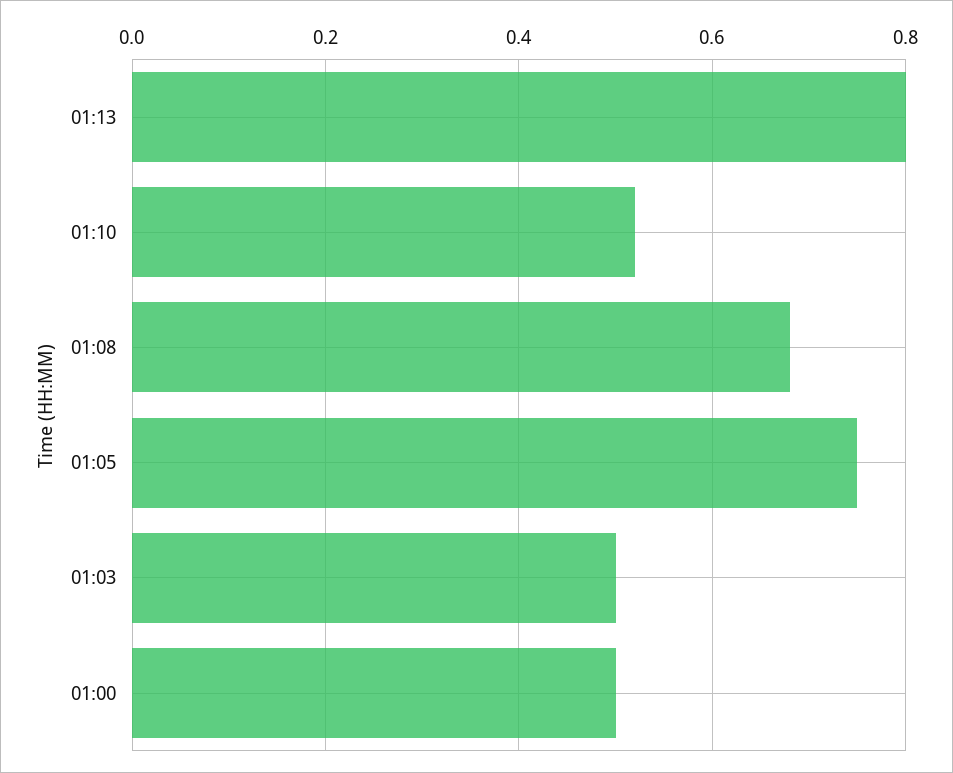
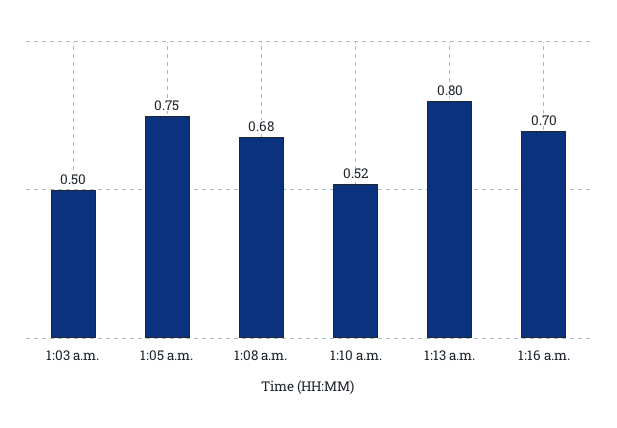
01:00: 0.5 -> none
1:16 a.m.: none -> 0.7

